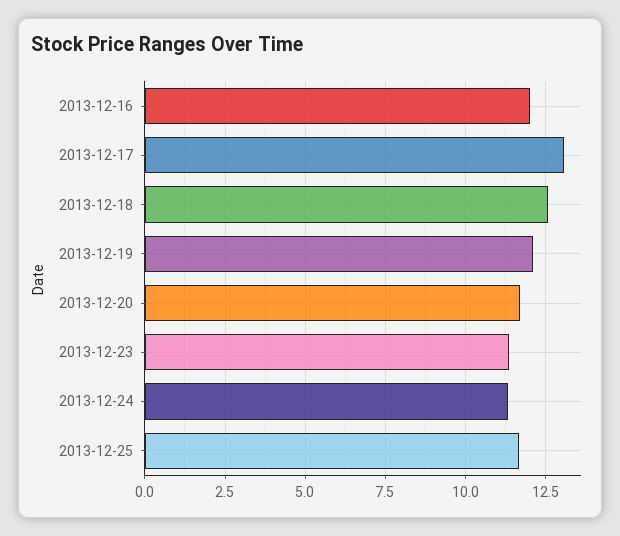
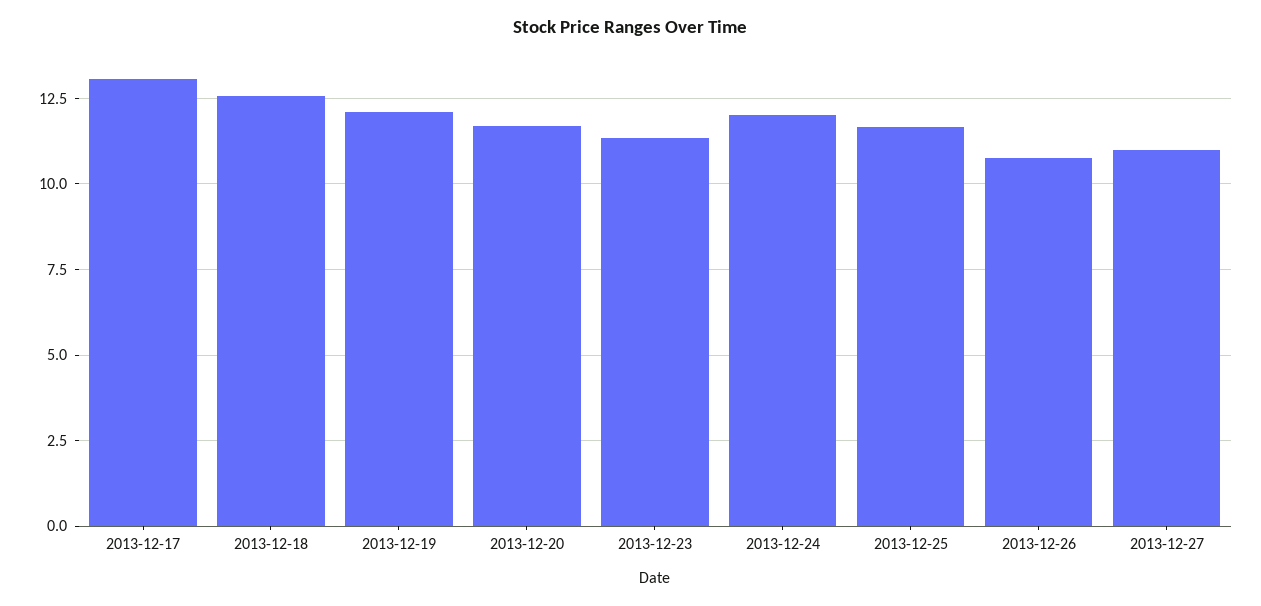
2013-12-16: 12 -> none
2013-12-24: 11.25 -> 12
2013-12-26: none -> 10.75
2013-12-27: none -> 11

